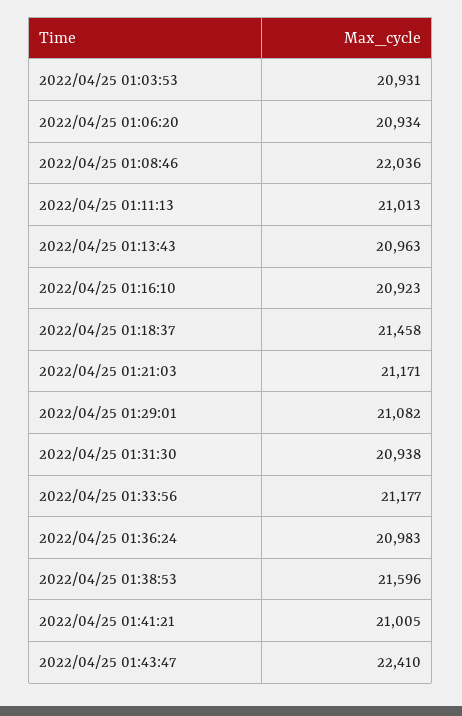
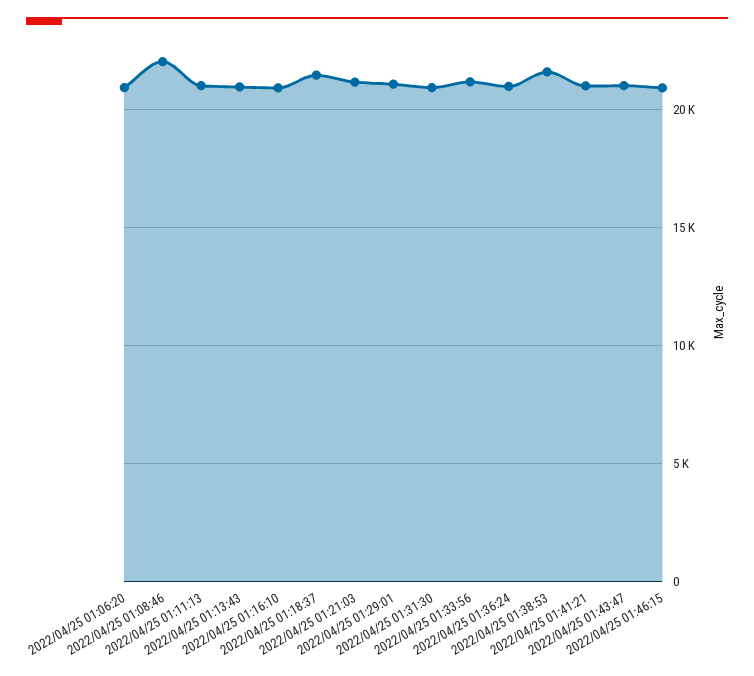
2022/04/25 01:03:53: 20931 -> none
2022/04/25 01:43:47: 22410 -> 21000
2022/04/25 01:46:15: none -> 21000

